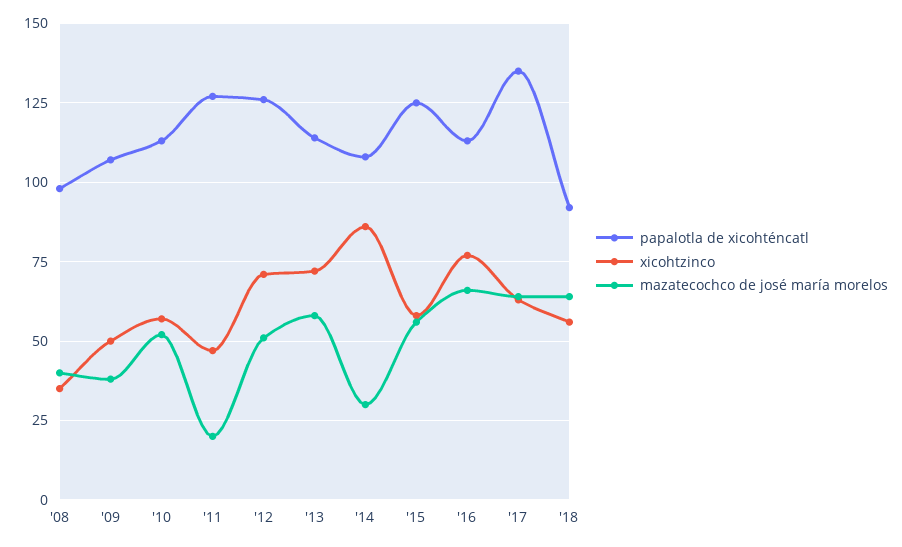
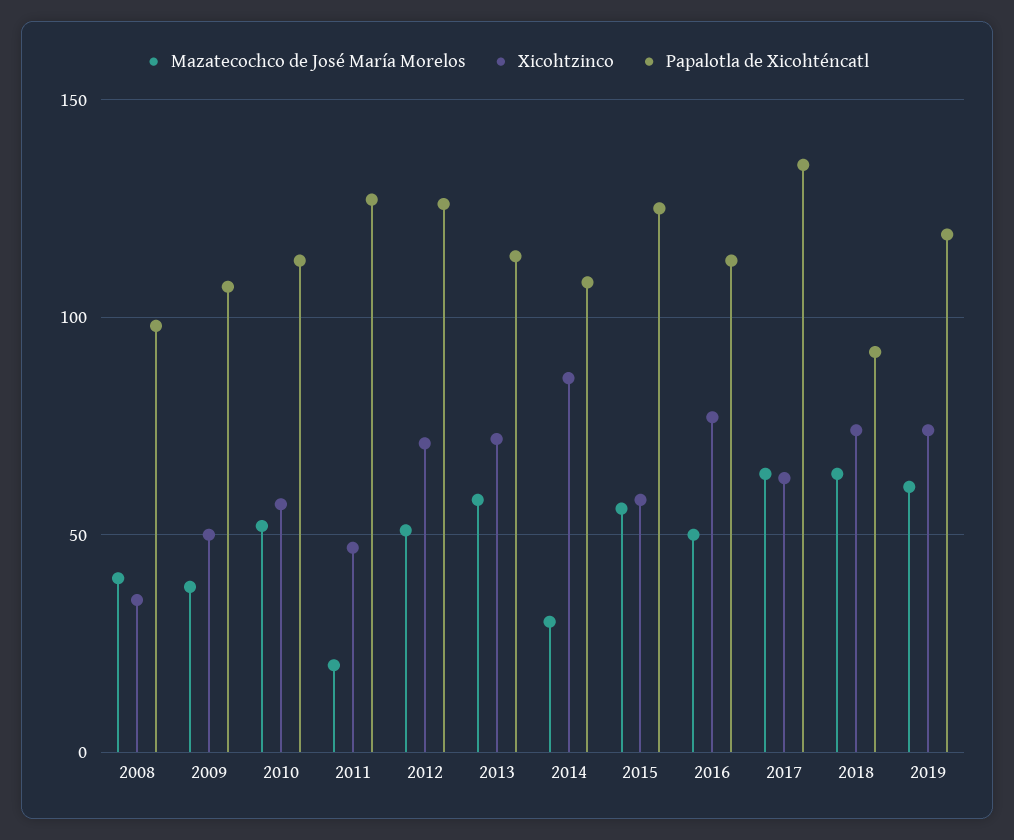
mazatecochco de josé maría morelos, '16: 65 -> 50
xicohtzinco, '18: 55 -> 75
mazatecochco de josé maría morelos, 2019: none -> 60
xicohtzinco, 2019: none -> 75
papalotla de xicohténcatl, 2019: none -> 120

